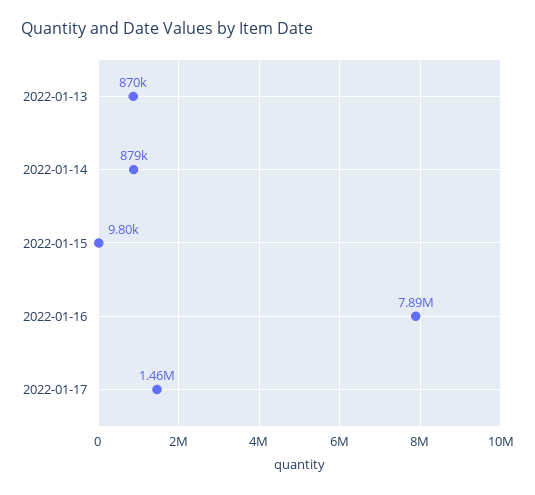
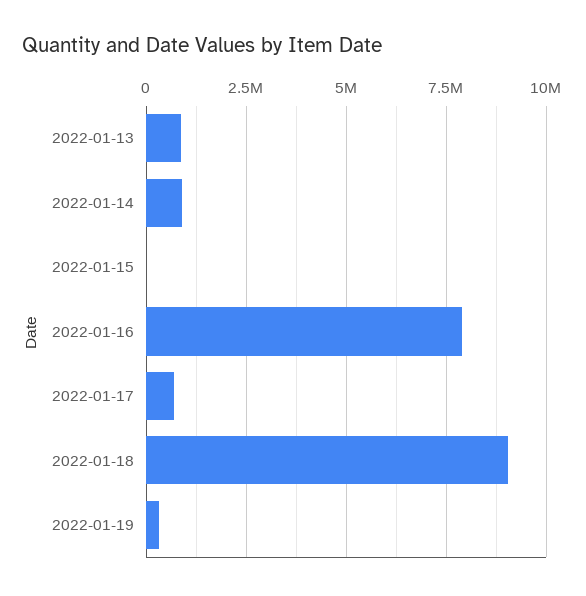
2022-01-17: 1460000 -> 750000
2022-01-18: none -> 9000000
2022-01-19: none -> 250000

